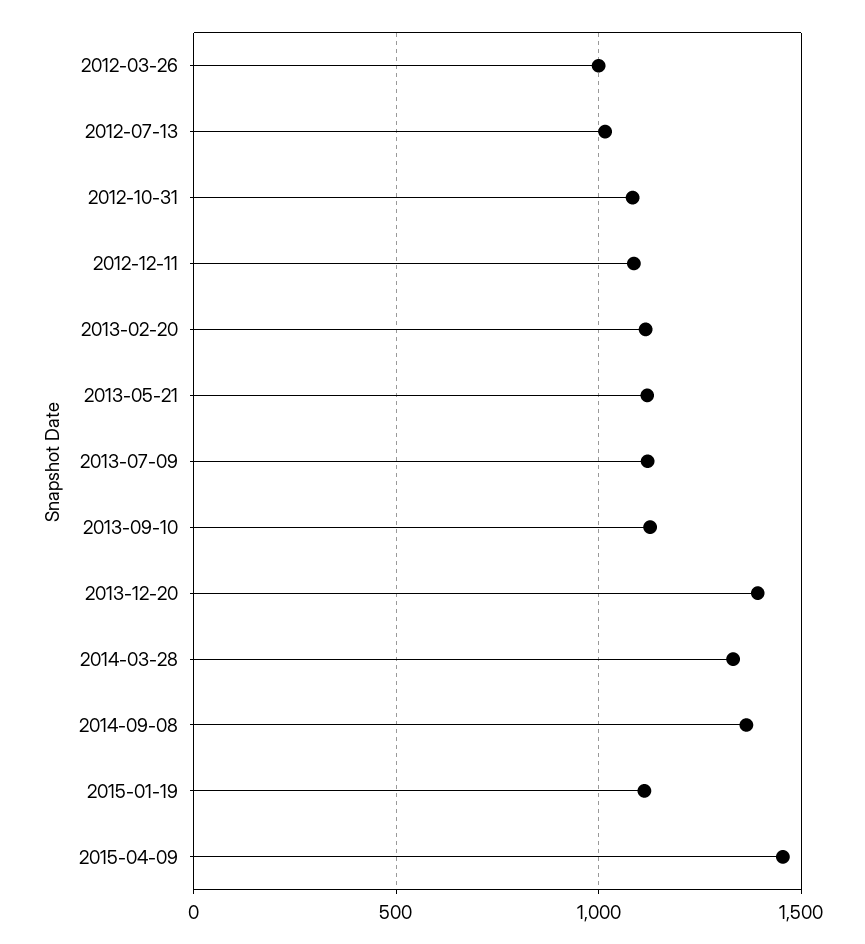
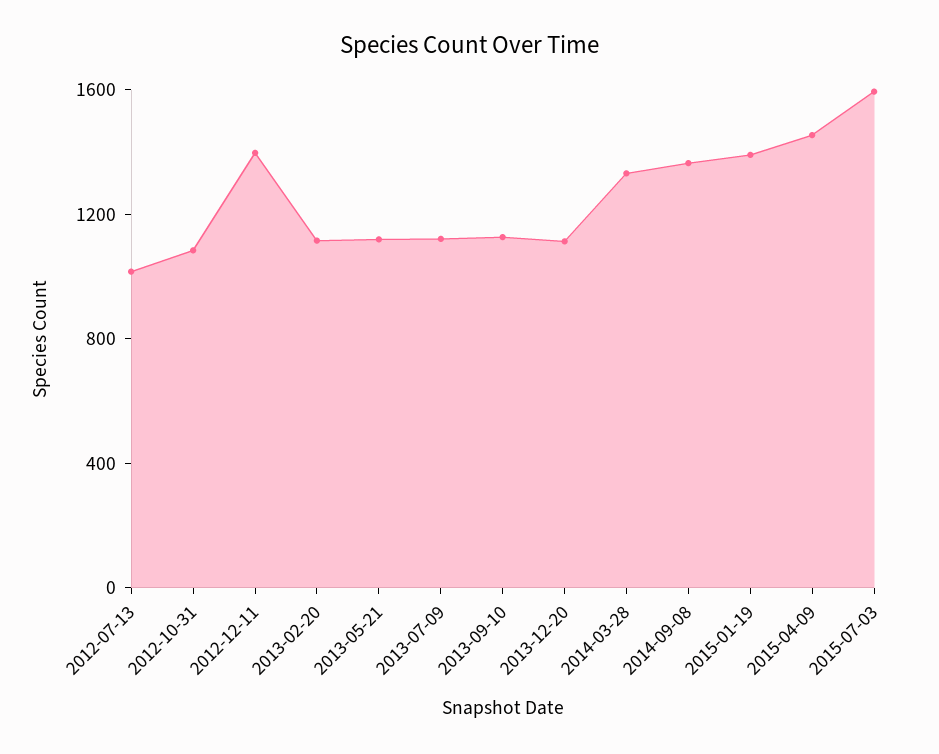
2012-03-26: 1000 -> none
2012-12-11: 1100 -> 1400
2013-12-20: 1400 -> 1100
2015-01-19: 1100 -> 1400
2015-07-03: none -> 1600

